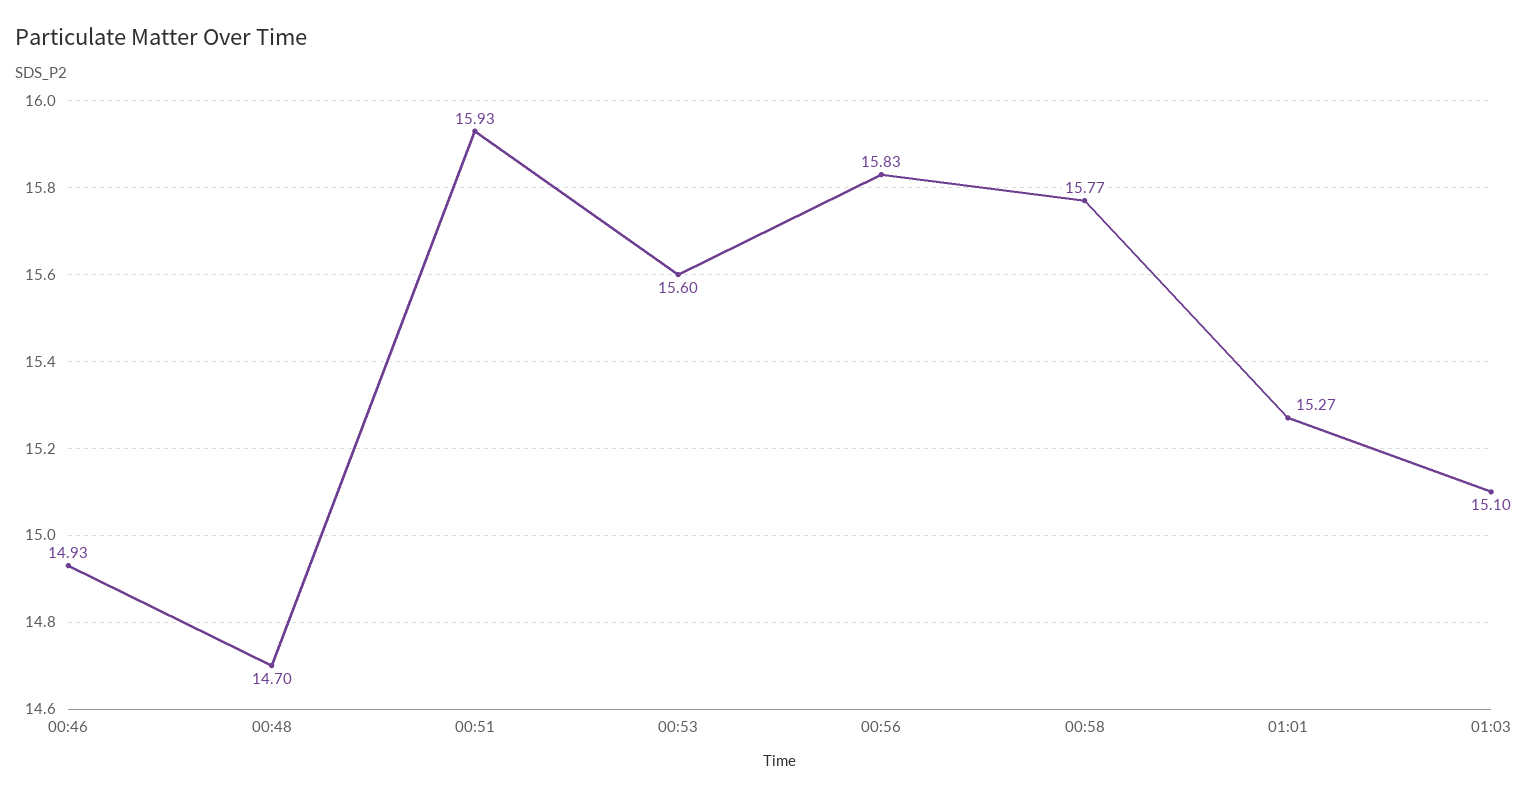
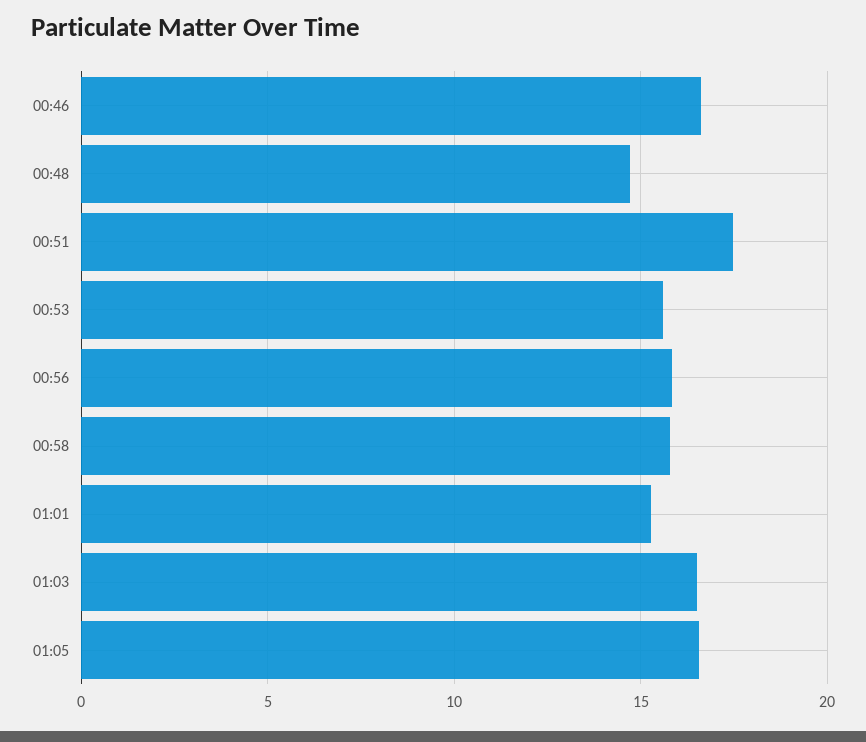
00:46: 14.93 -> 16.5
00:51: 15.93 -> 17.5
01:03: 15.1 -> 16.5
01:05: none -> 16.5

